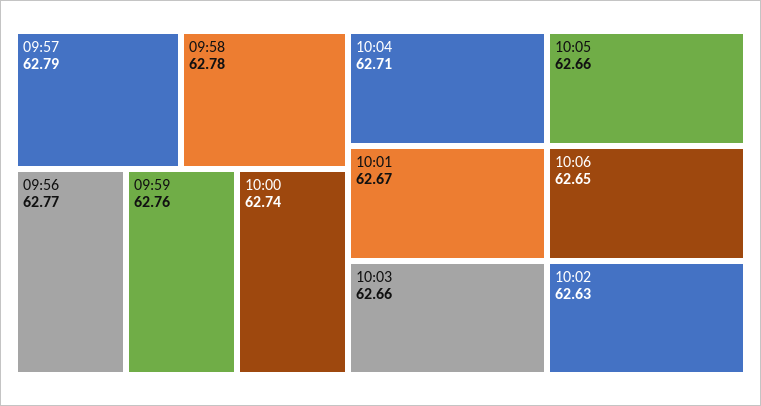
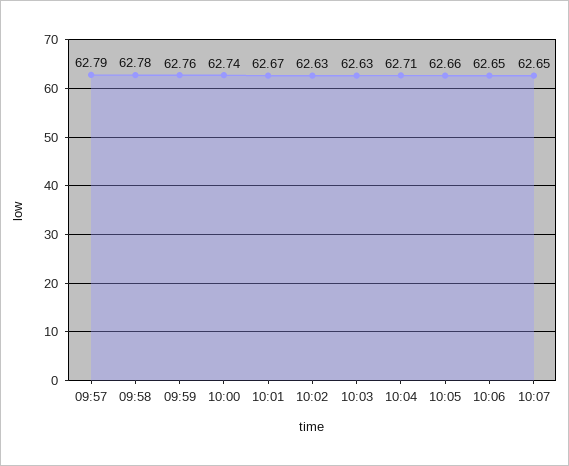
09:56: 62.77 -> none
10:03: 62.66 -> 62.63
10:07: none -> 62.65

